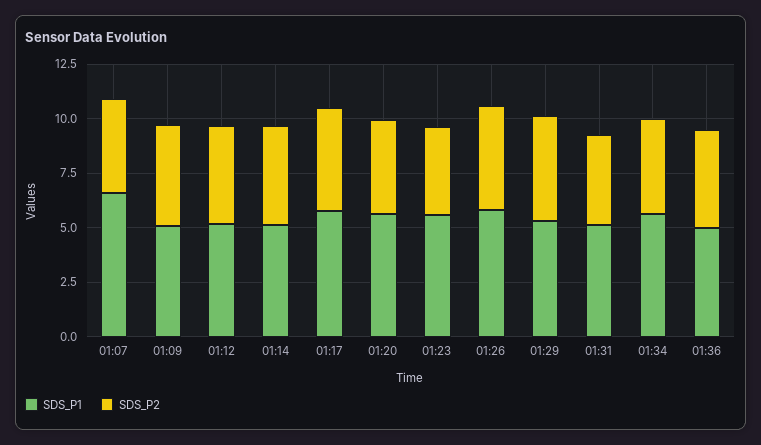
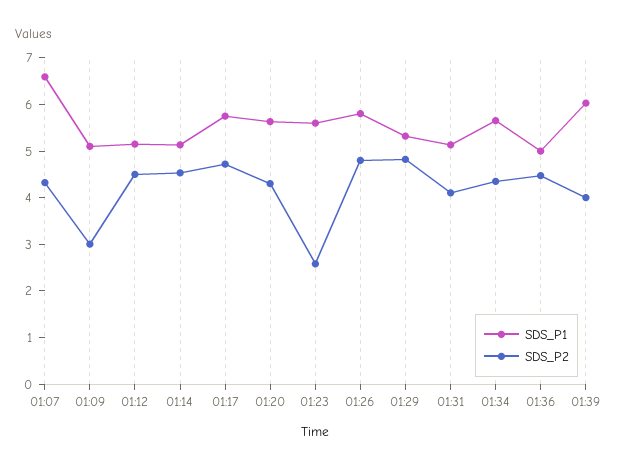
SDS_P2, 01:09: 4.5 -> 3
SDS_P2, 01:23: 4 -> 2.6
SDS_P1, 01:39: none -> 6
SDS_P2, 01:39: none -> 4

